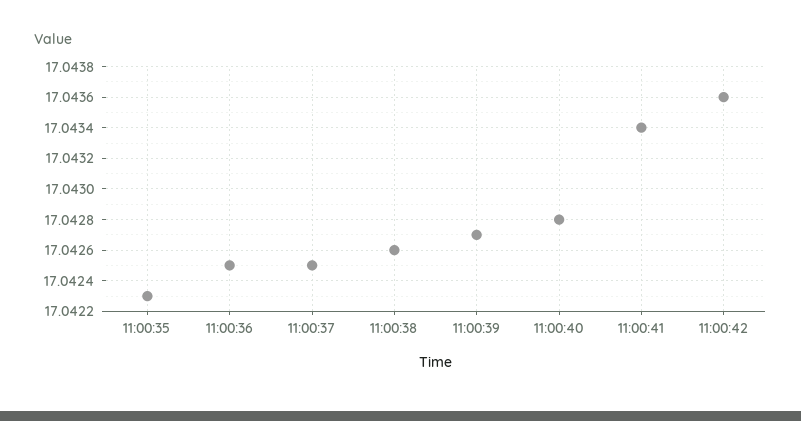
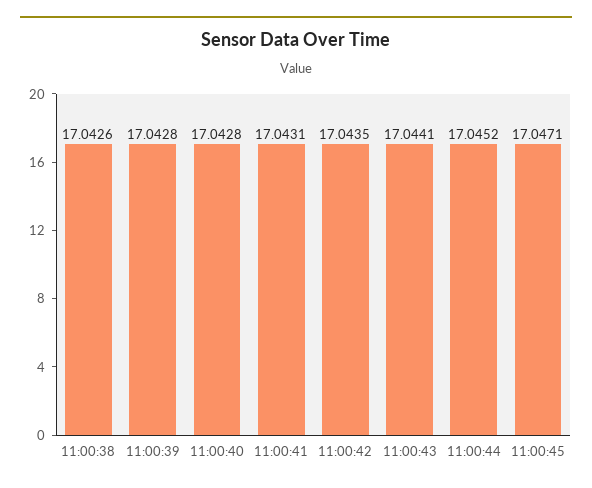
11:00:35: 17.0423 -> none
11:00:36: 17.0425 -> none
11:00:37: 17.0425 -> none
11:00:39: 17.0427 -> 17.0428
11:00:41: 17.0434 -> 17.0431
11:00:42: 17.0436 -> 17.0435
11:00:43: none -> 17.0441
11:00:44: none -> 17.0452
11:00:45: none -> 17.0471

